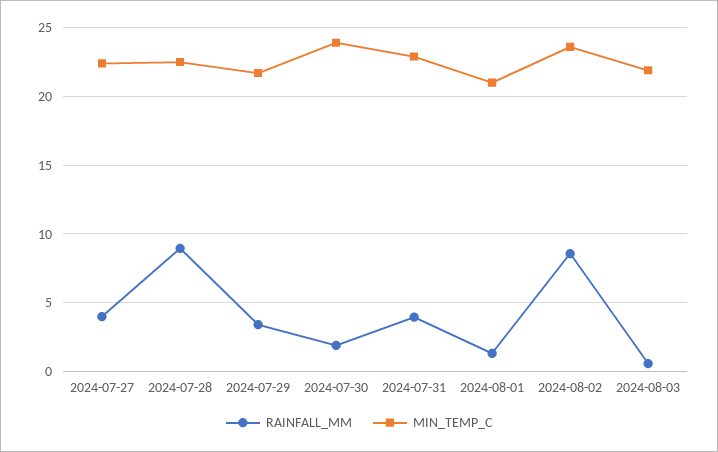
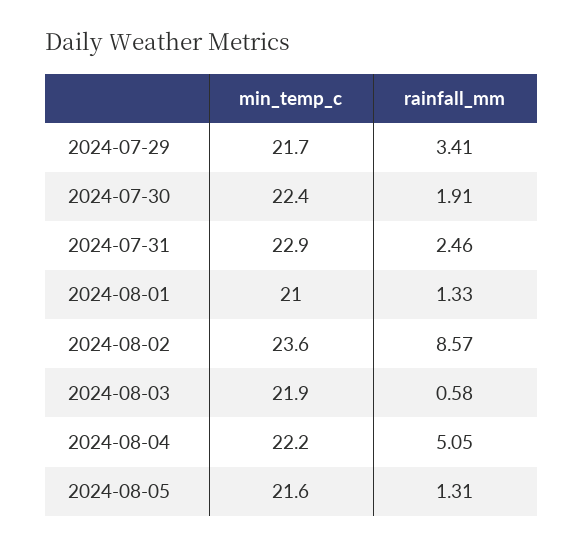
RAINFALL_MM, 2024-07-27: 4 -> none
MIN_TEMP_C, 2024-07-27: 22.5 -> none
RAINFALL_MM, 2024-07-28: 9 -> none
MIN_TEMP_C, 2024-07-28: 22.5 -> none
MIN_TEMP_C, 2024-07-30: 24 -> 22.4
RAINFALL_MM, 2024-07-31: 4 -> 2.46
MIN_TEMP_C, 2024-08-04: none -> 22.2
RAINFALL_MM, 2024-08-04: none -> 5.05
MIN_TEMP_C, 2024-08-05: none -> 21.6
RAINFALL_MM, 2024-08-05: none -> 1.31

